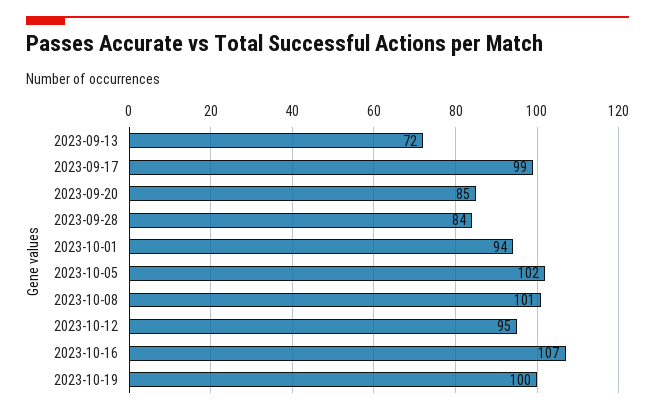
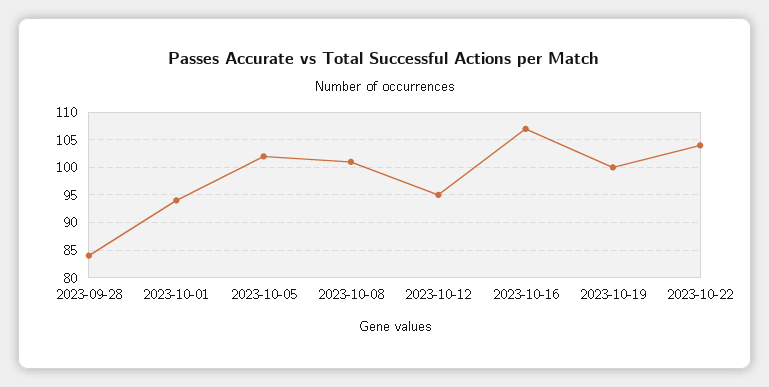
2023-09-13: 72 -> none
2023-09-17: 99 -> none
2023-09-20: 85 -> none
2023-10-22: none -> 105

